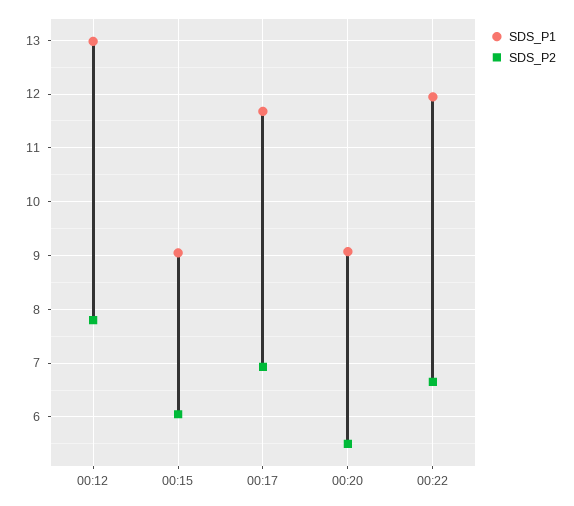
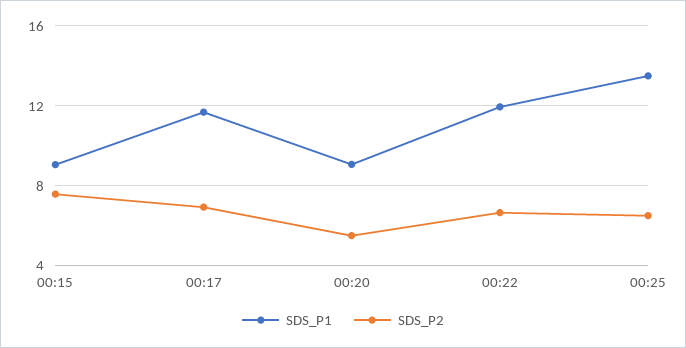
SDS_P1, 00:12: 13 -> none
SDS_P2, 00:12: 7.8 -> none
SDS_P2, 00:15: 6 -> 7.5
SDS_P1, 00:25: none -> 13.5
SDS_P2, 00:25: none -> 6.5

